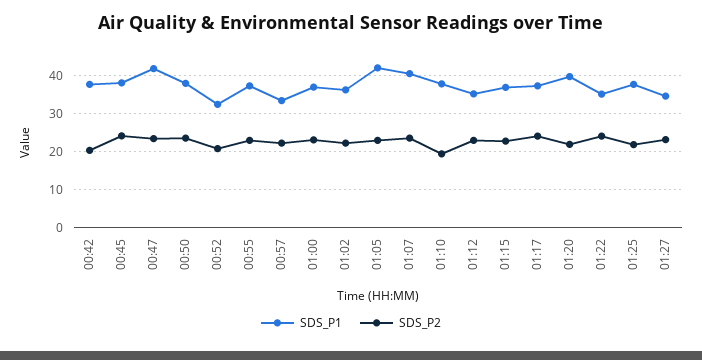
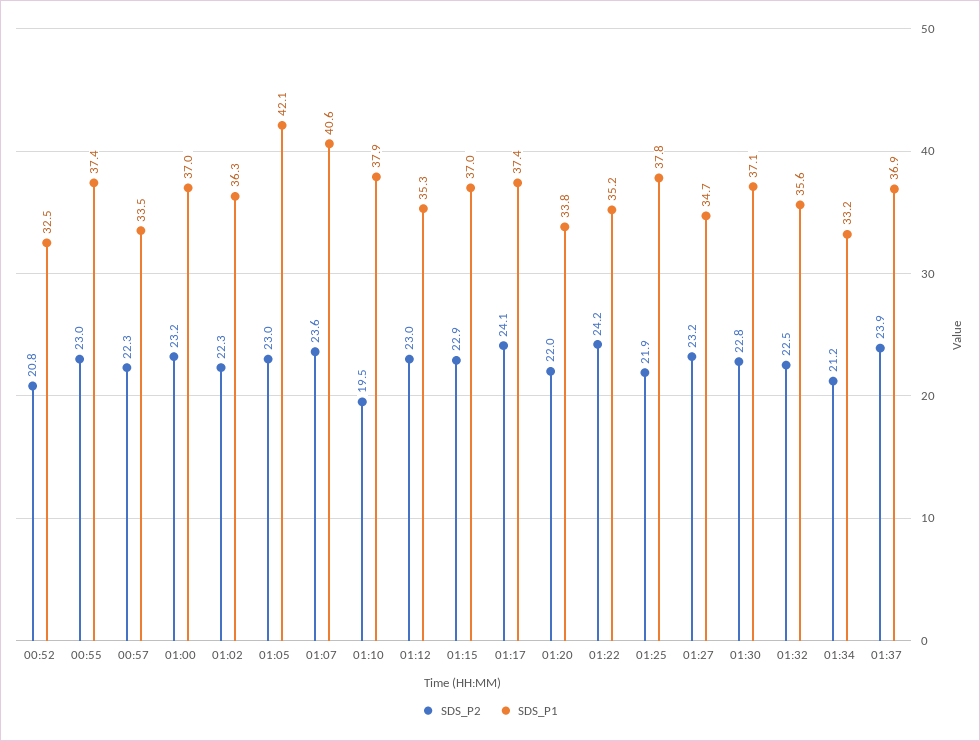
SDS_P1, 00:42: 38 -> none
SDS_P2, 00:42: 20 -> none
SDS_P1, 00:45: 38 -> none
SDS_P2, 00:45: 24 -> none
SDS_P1, 00:47: 42 -> none
SDS_P2, 00:47: 24 -> none
SDS_P1, 00:50: 38 -> none
SDS_P2, 00:50: 24 -> none
SDS_P1, 01:20: 40 -> 33.8
SDS_P2, 01:30: none -> 22.8
SDS_P1, 01:30: none -> 37.1
SDS_P2, 01:32: none -> 22.5
SDS_P1, 01:32: none -> 35.6
SDS_P2, 01:34: none -> 21.2
SDS_P1, 01:34: none -> 33.2
SDS_P2, 01:37: none -> 23.9
SDS_P1, 01:37: none -> 36.9

